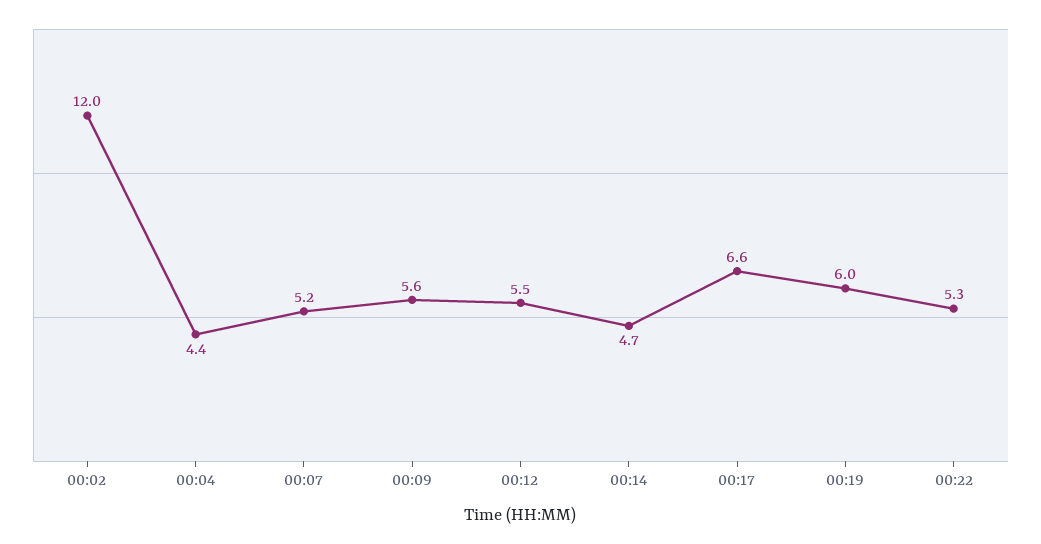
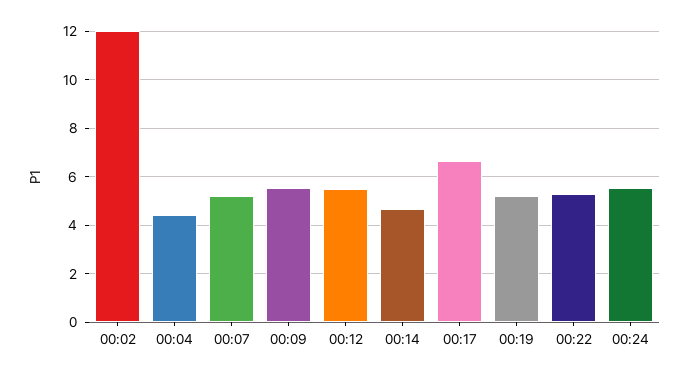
00:19: 6 -> 5.25
00:24: none -> 5.5

